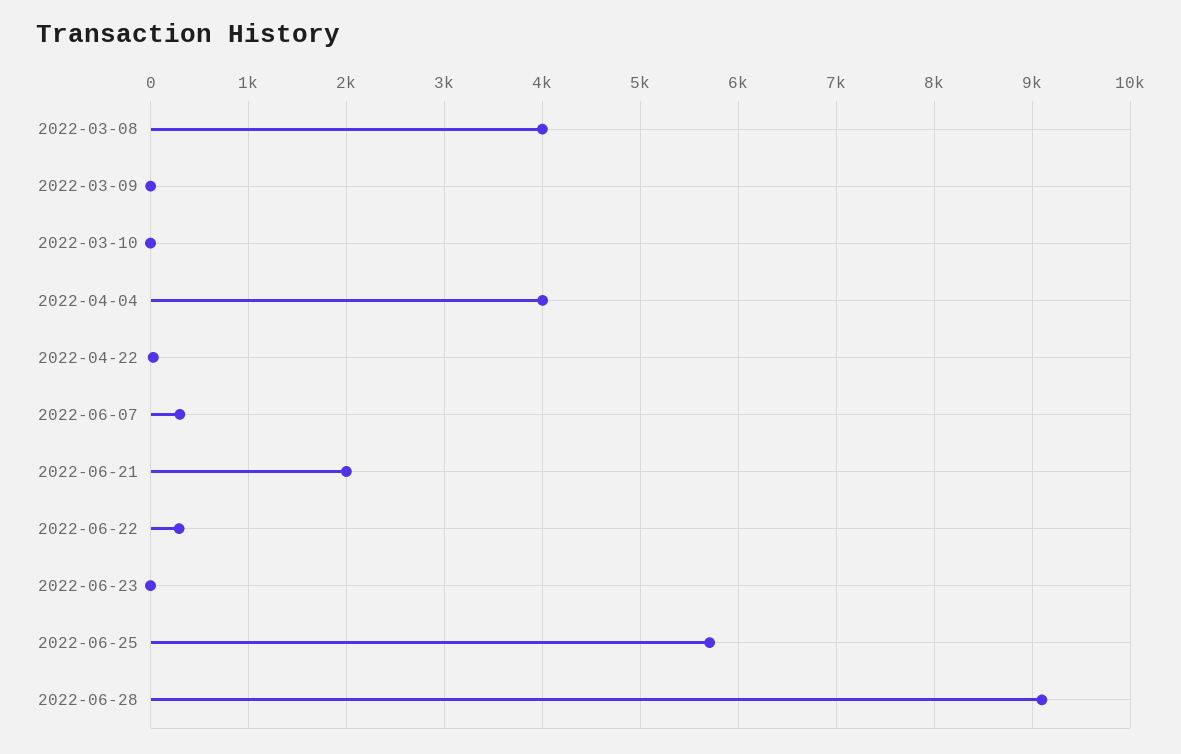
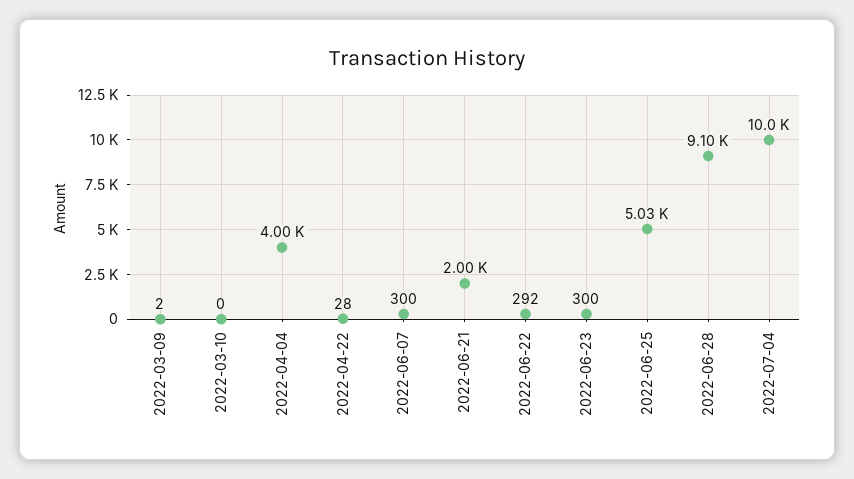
2022-03-08: 4000 -> none
2022-06-23: 0 -> 300
2022-06-25: 5700 -> 5030
2022-07-04: none -> 10000

